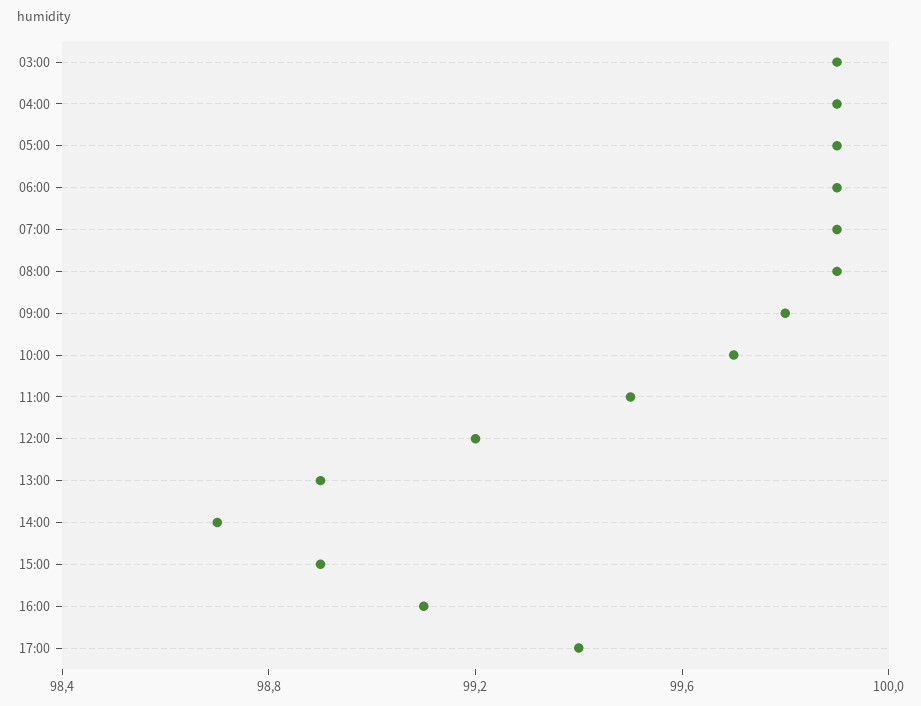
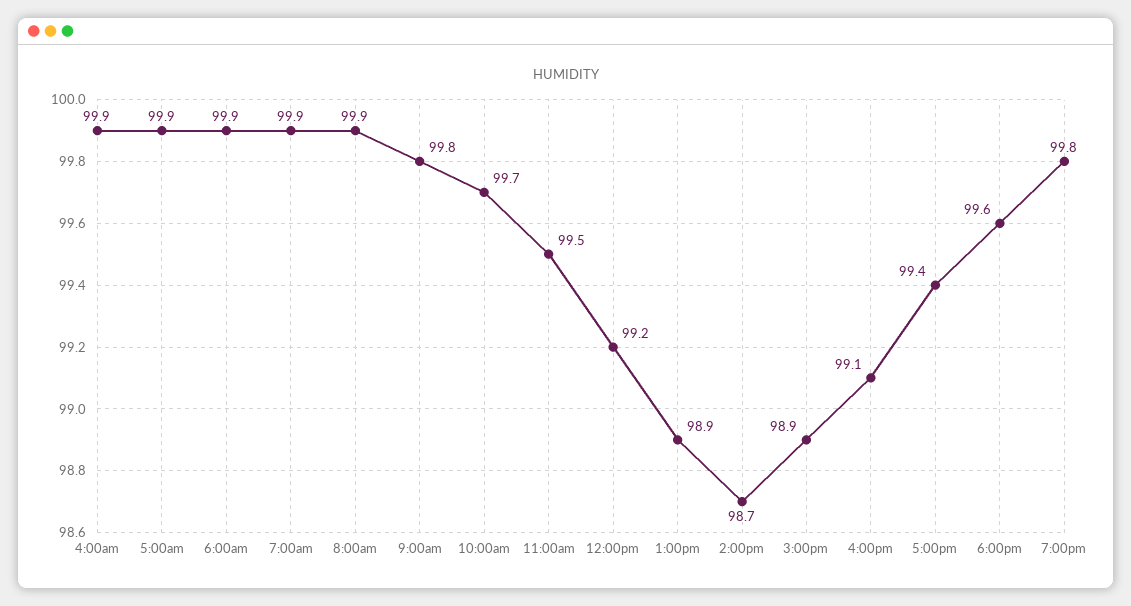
03:00: 99.9 -> none
6:00pm: none -> 99.6
7:00pm: none -> 99.8

